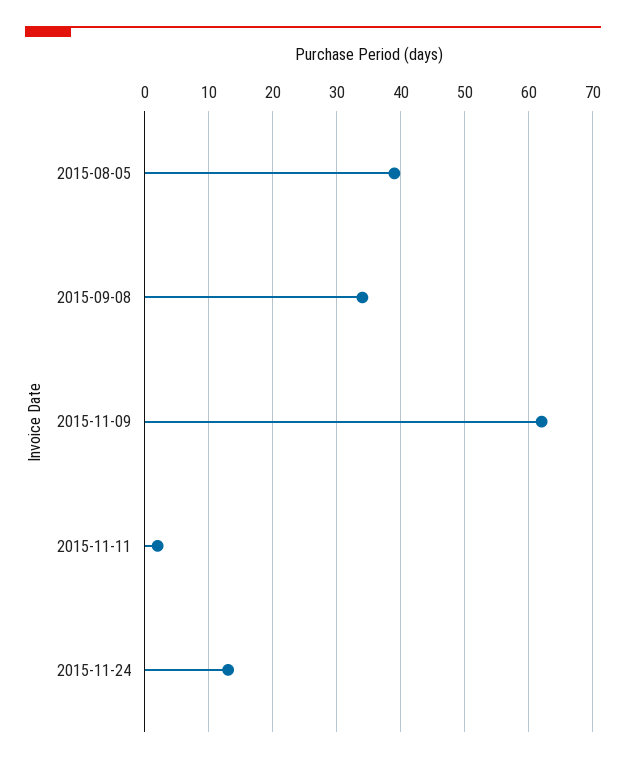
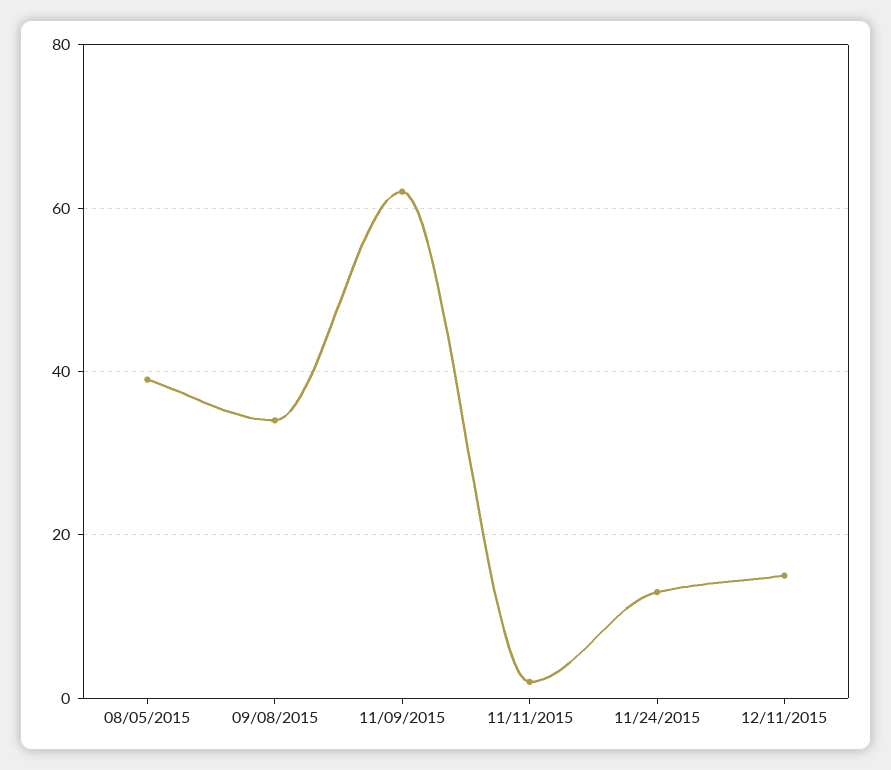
12/11/2015: none -> 15

